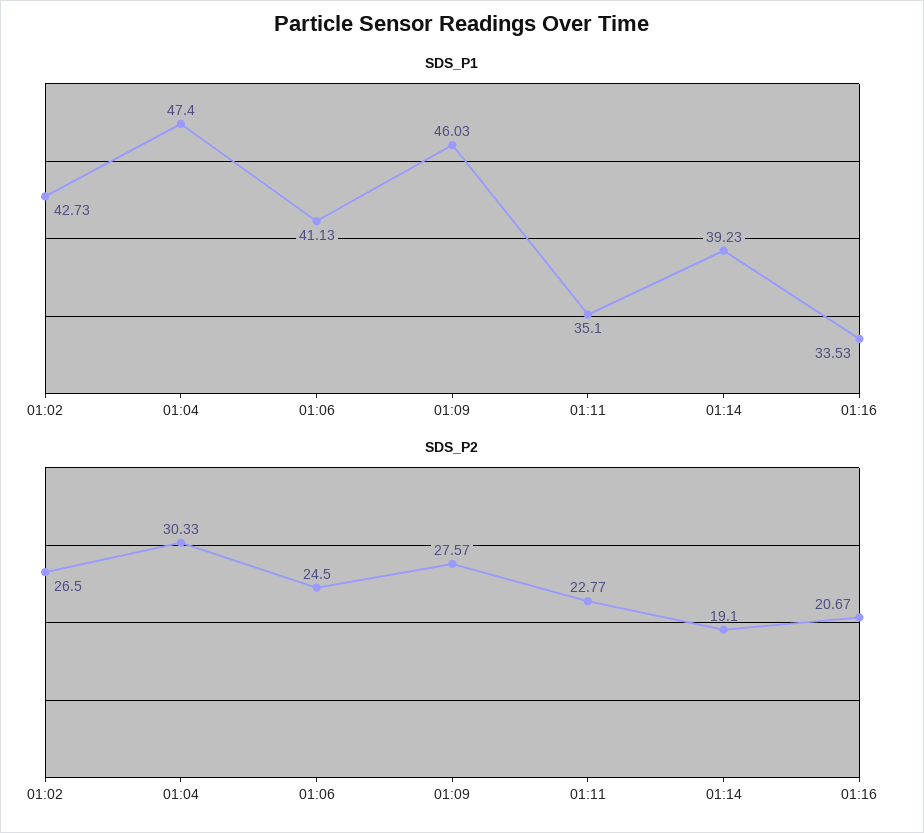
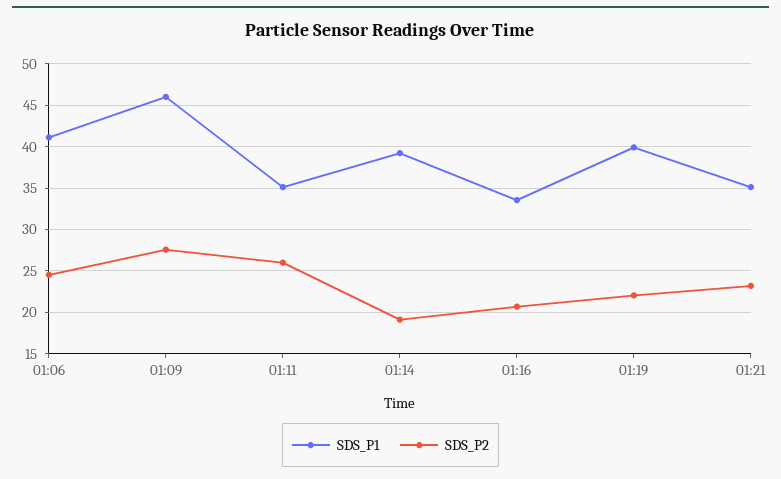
SDS_P1, 01:02: 42.73 -> none
SDS_P1, 01:04: 47.4 -> none
SDS_P2, 01:02: 26.5 -> none
SDS_P2, 01:04: 30.33 -> none
SDS_P2, 01:11: 22.77 -> 26
SDS_P1, 01:19: none -> 40
SDS_P2, 01:19: none -> 22
SDS_P1, 01:21: none -> 35
SDS_P2, 01:21: none -> 23

